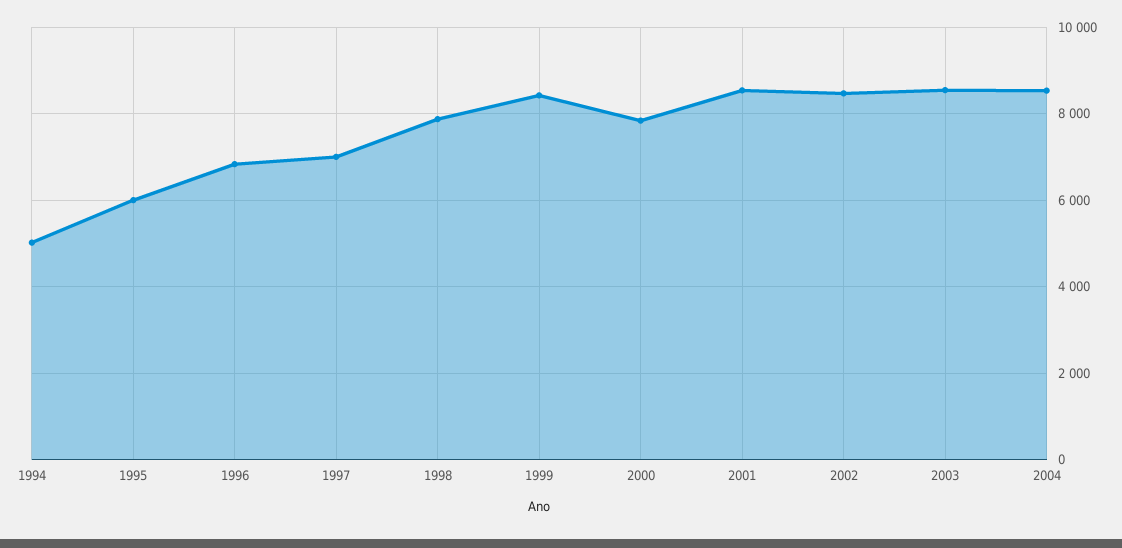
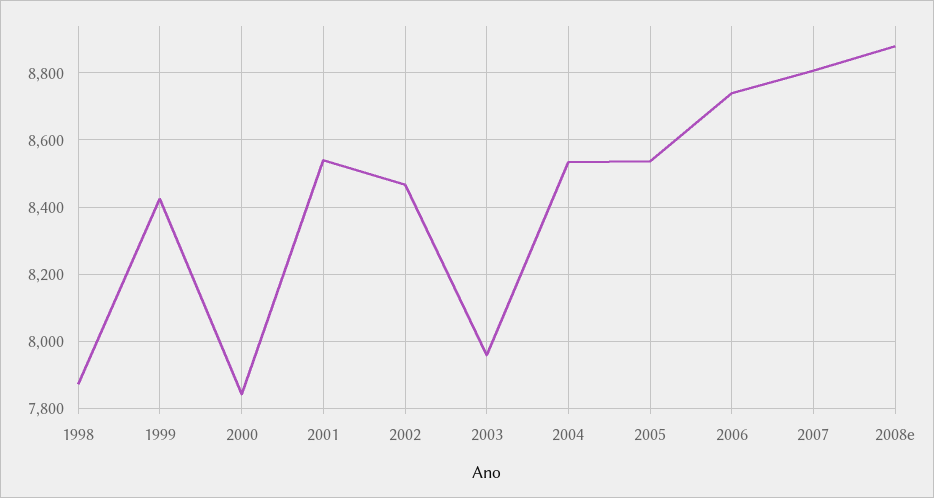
1994: 5000 -> none
1995: 6000 -> none
1996: 6800 -> none
1997: 7000 -> none
2003: 8600 -> 7960
2005: none -> 8540
2006: none -> 8740
2007: none -> 8800
2008e: none -> 8880

